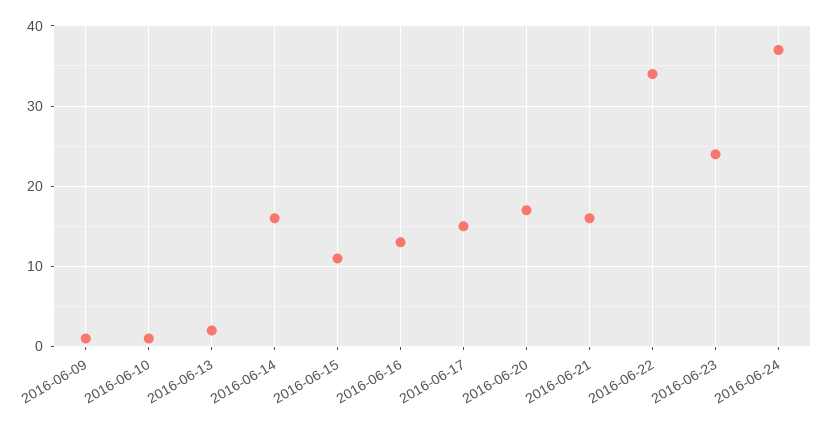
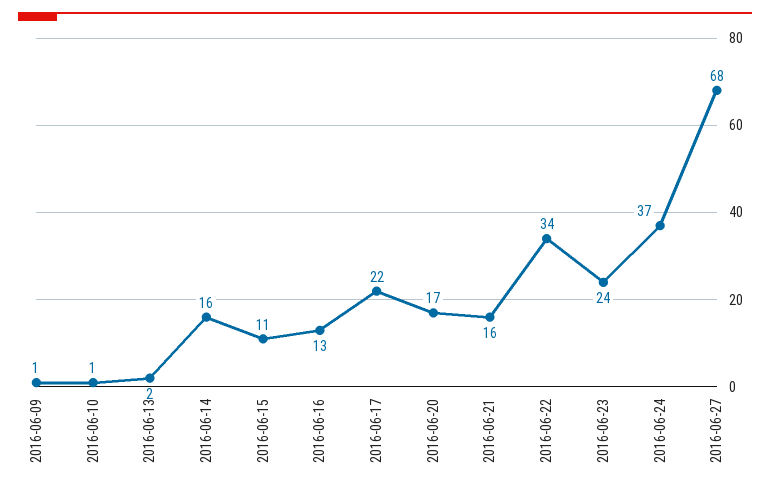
2016-06-17: 15 -> 22
2016-06-27: none -> 68

